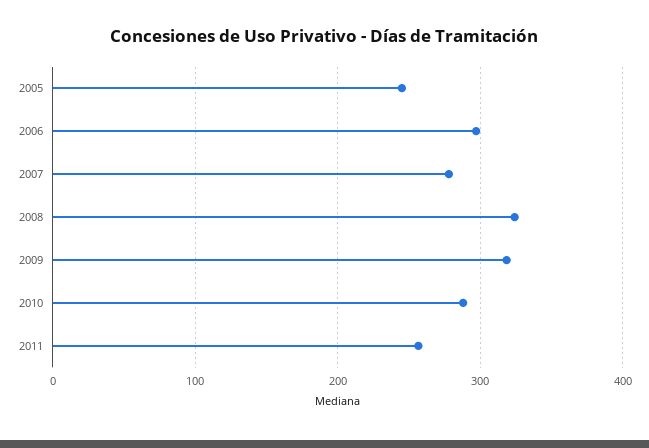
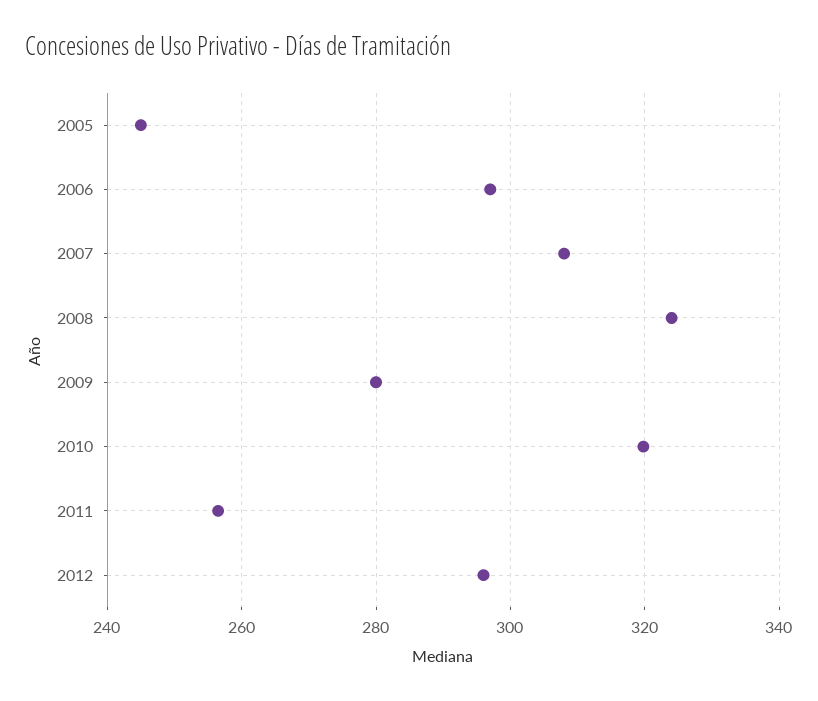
2007: 280 -> 308
2009: 320 -> 280
2010: 290 -> 320
2012: none -> 296

